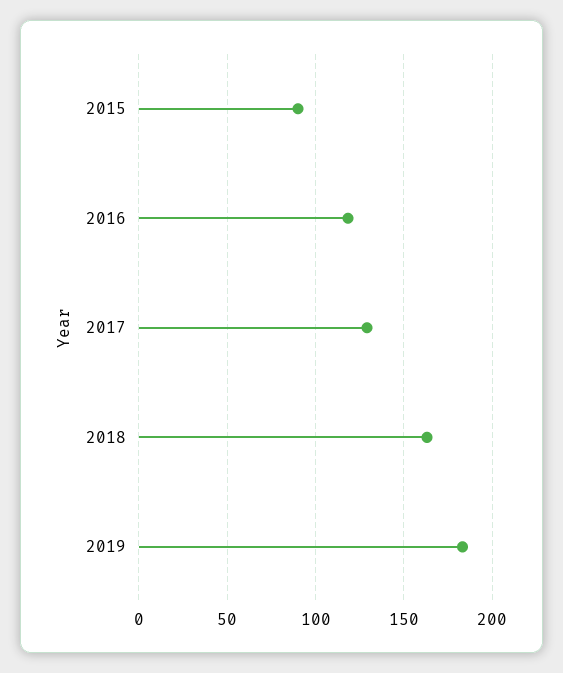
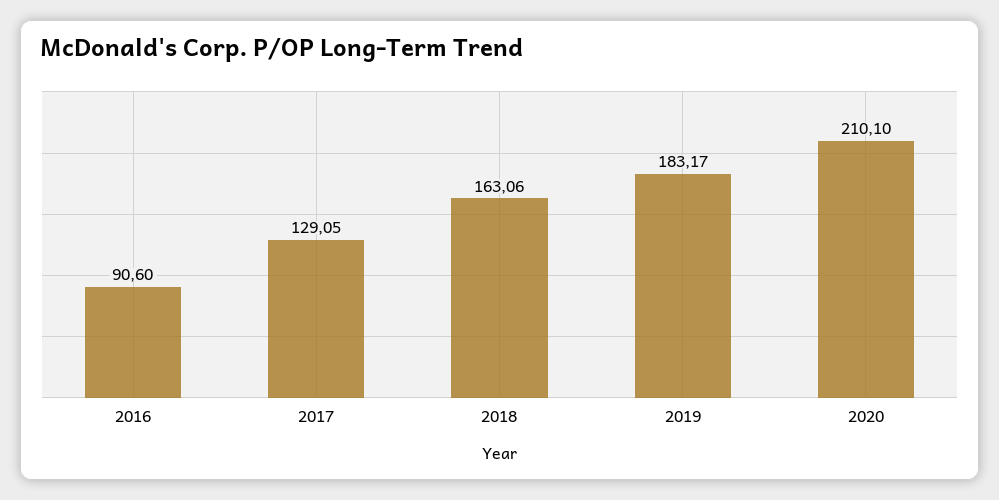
2015: 90 -> none
2016: 120 -> 90.6
2020: none -> 210.1

